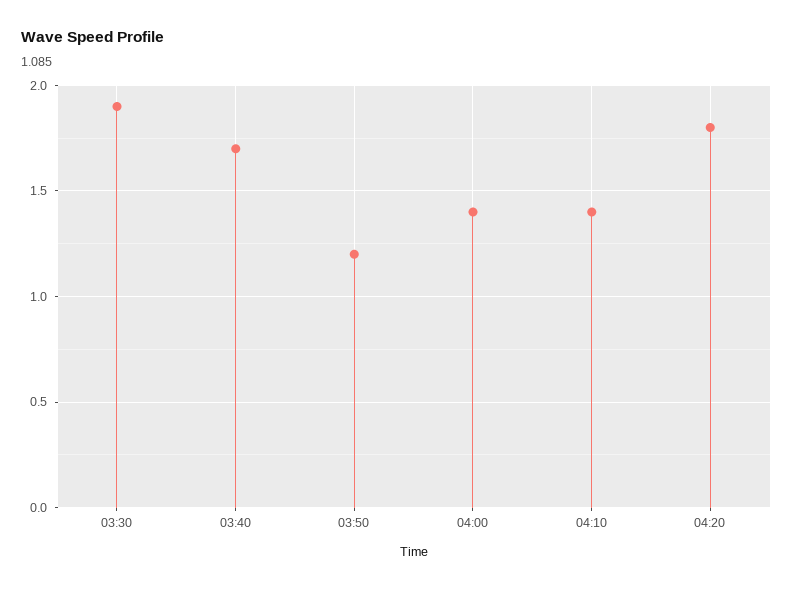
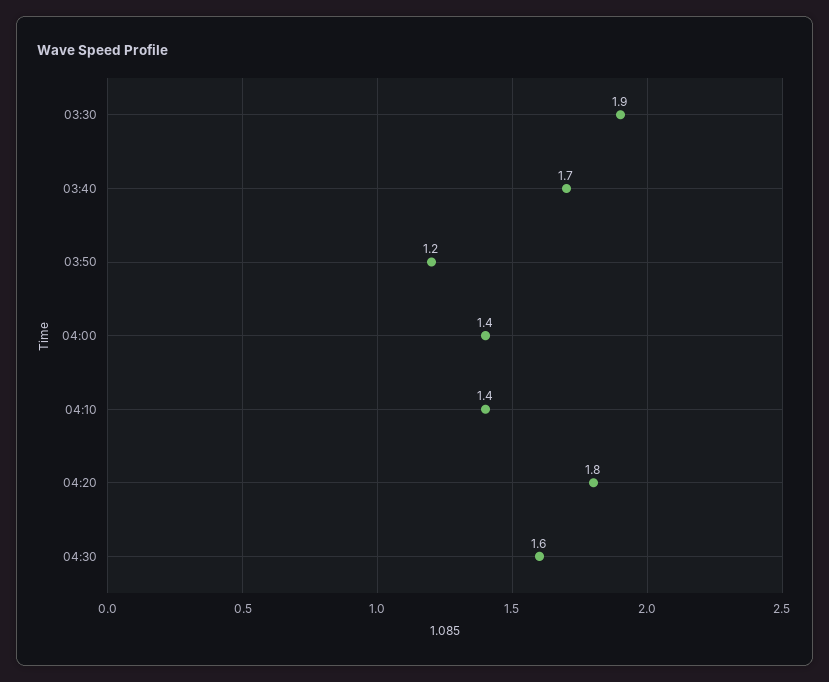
04:30: none -> 1.6

